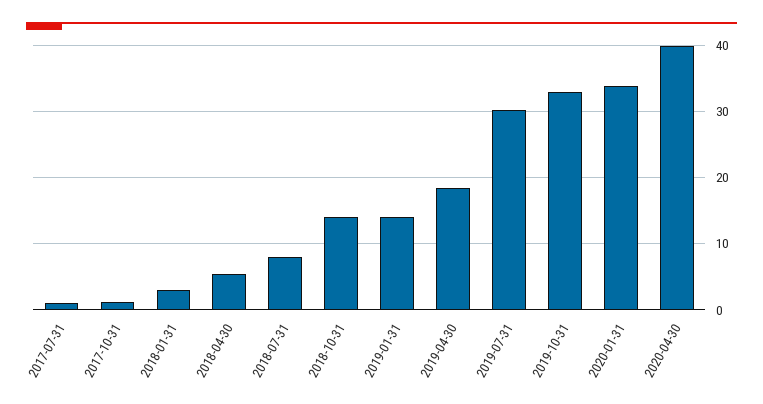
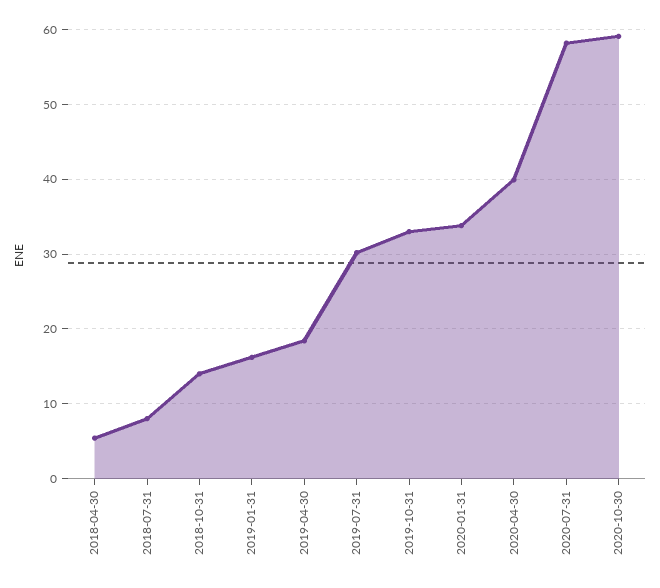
2017-07-31: 1 -> none
2017-10-31: 1 -> none
2018-01-31: 3 -> none
2019-01-31: 14 -> 16
2020-07-31: none -> 58
2020-10-30: none -> 59

